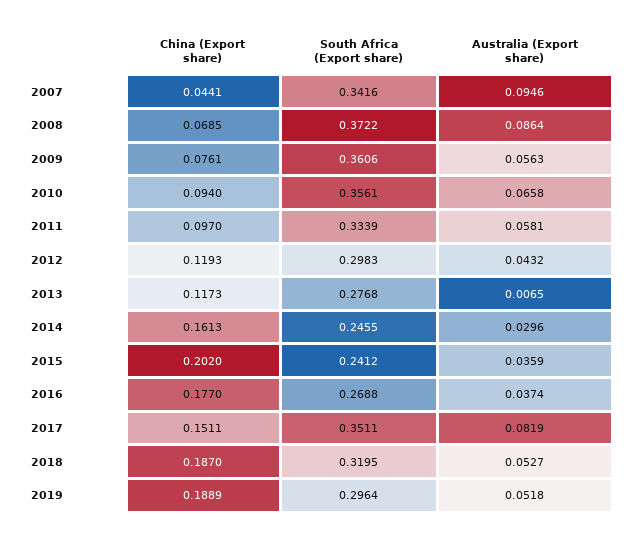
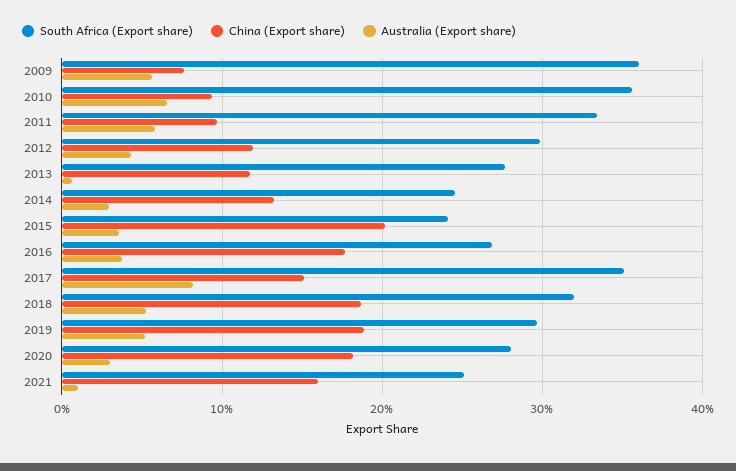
China (Export share), 2007: 0.0441 -> none
South Africa (Export share), 2007: 0.3416 -> none
Australia (Export share), 2007: 0.0946 -> none
China (Export share), 2008: 0.0685 -> none
South Africa (Export share), 2008: 0.3722 -> none
Australia (Export share), 2008: 0.0864 -> none
China (Export share), 2014: 0.1613 -> 0.13
South Africa (Export share), 2020: none -> 0.28
China (Export share), 2020: none -> 0.18
Australia (Export share), 2020: none -> 0.03
South Africa (Export share), 2021: none -> 0.25
China (Export share), 2021: none -> 0.16
Australia (Export share), 2021: none -> 0.01

